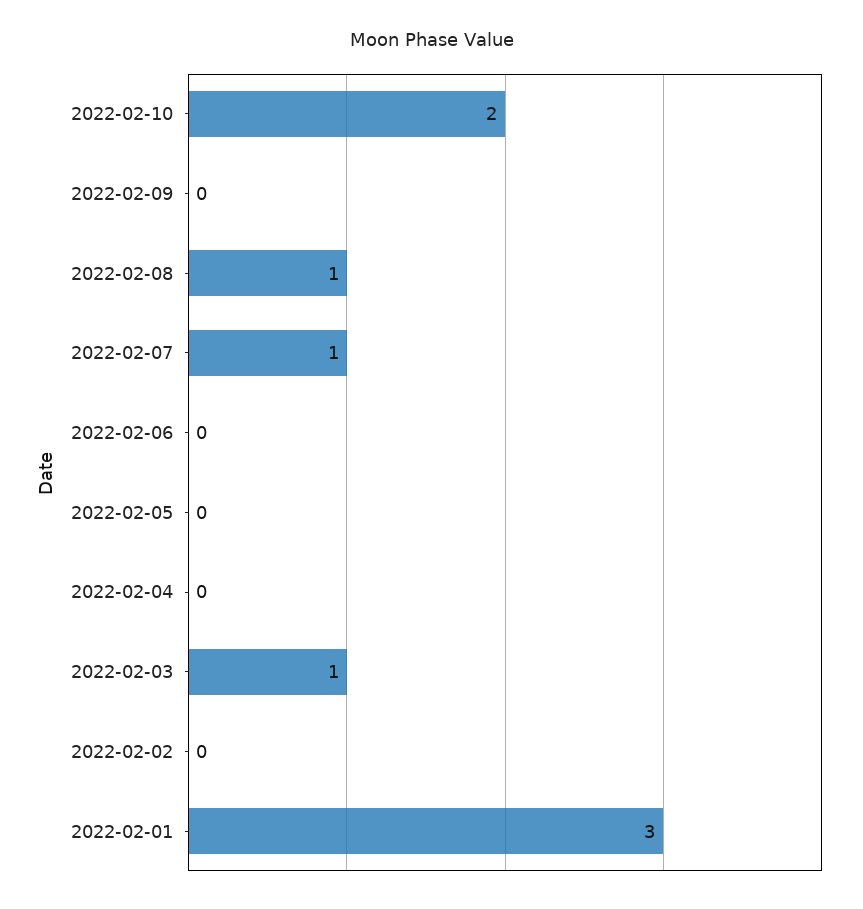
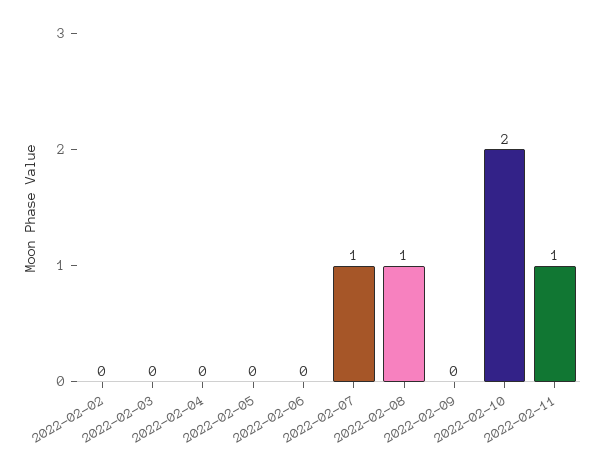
2022-02-03: 1 -> 0
2022-02-01: 3 -> none
2022-02-11: none -> 1

